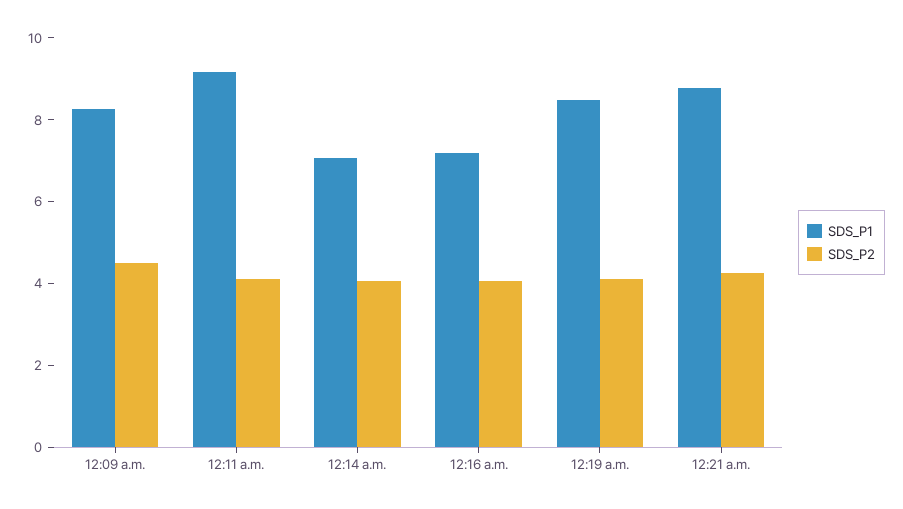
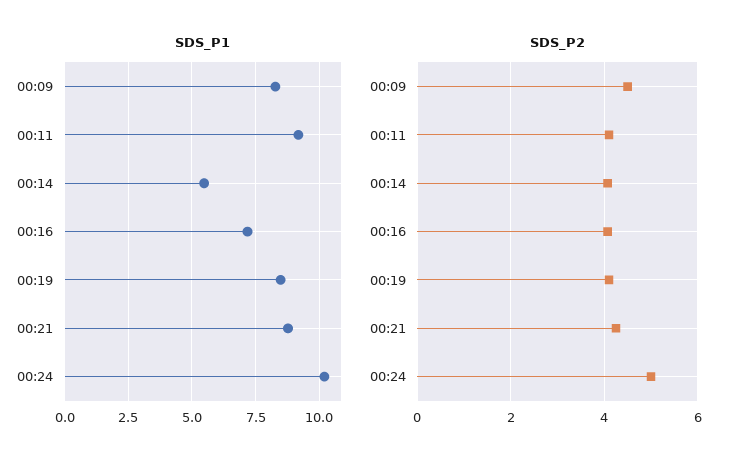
SDS_P1, 12:14 a.m.: 7 -> 5.5
SDS_P1, 00:24: none -> 10.25
SDS_P2, 00:24: none -> 5

